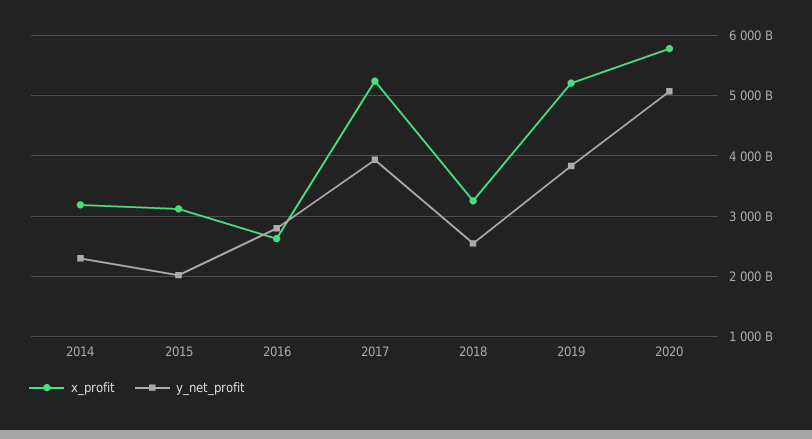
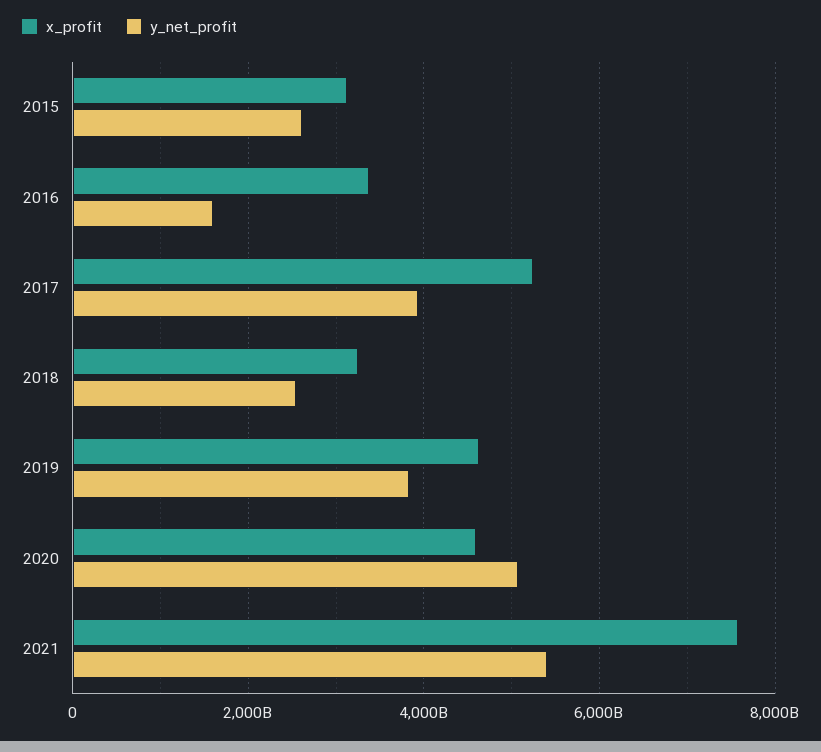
x_profit, 2014: 3200000000000 -> none
y_net_profit, 2014: 2300000000000 -> none
y_net_profit, 2015: 2000000000000 -> 2600000000000
x_profit, 2016: 2600000000000 -> 3400000000000
y_net_profit, 2016: 2800000000000 -> 1600000000000
x_profit, 2019: 5200000000000 -> 4600000000000
x_profit, 2020: 5800000000000 -> 4600000000000
x_profit, 2021: none -> 7600000000000
y_net_profit, 2021: none -> 5400000000000

